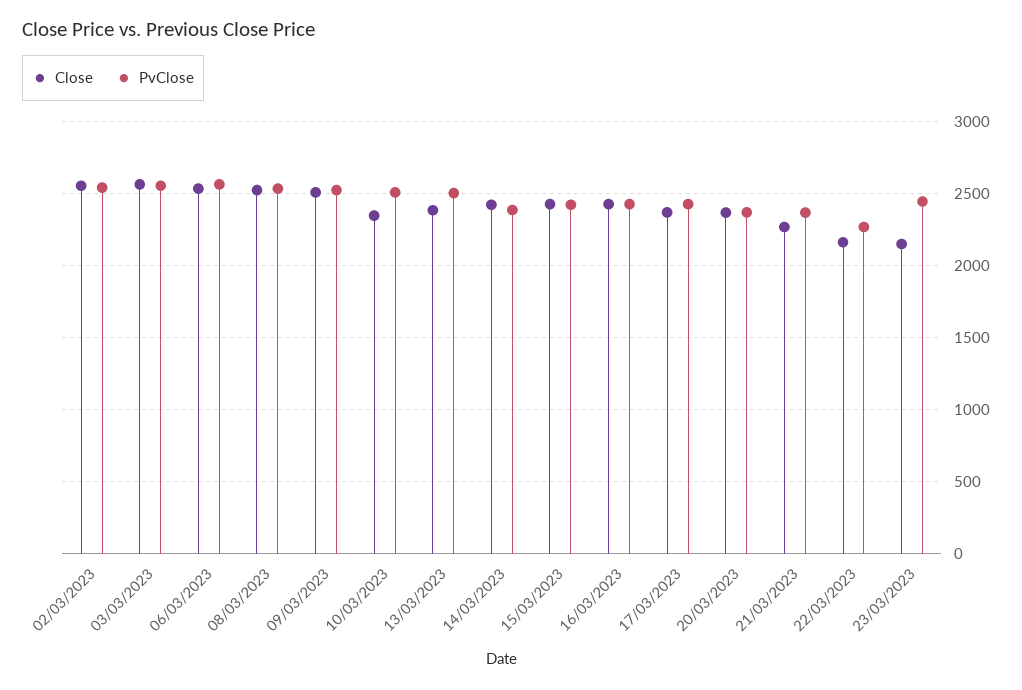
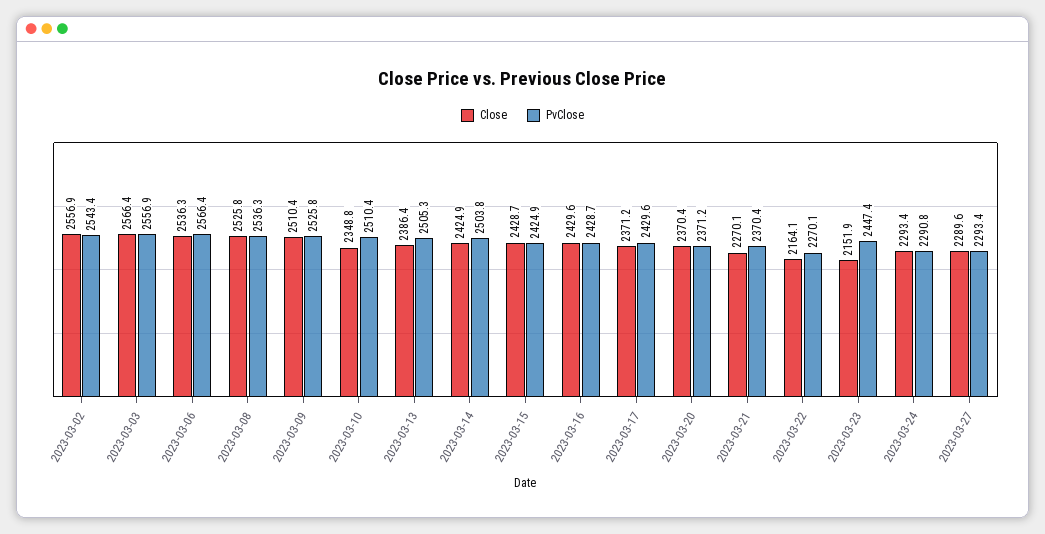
PvClose, 14/03/2023: 2400 -> 2503.8
Close, 2023-03-24: none -> 2293.4
PvClose, 2023-03-24: none -> 2290.8
Close, 2023-03-27: none -> 2289.6
PvClose, 2023-03-27: none -> 2293.4

